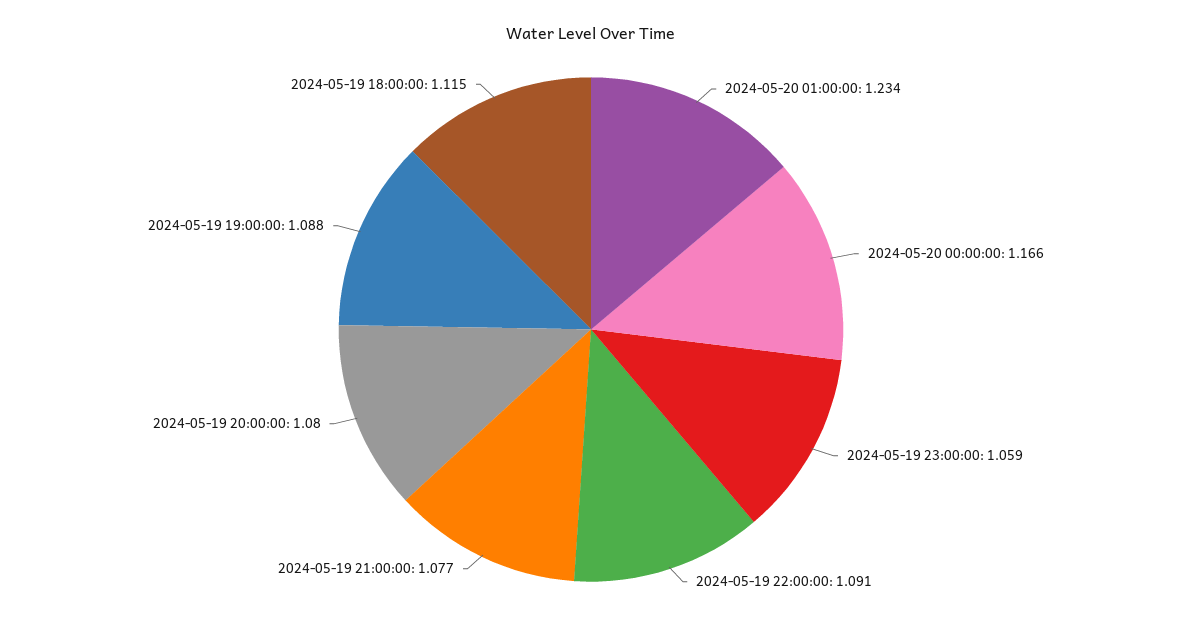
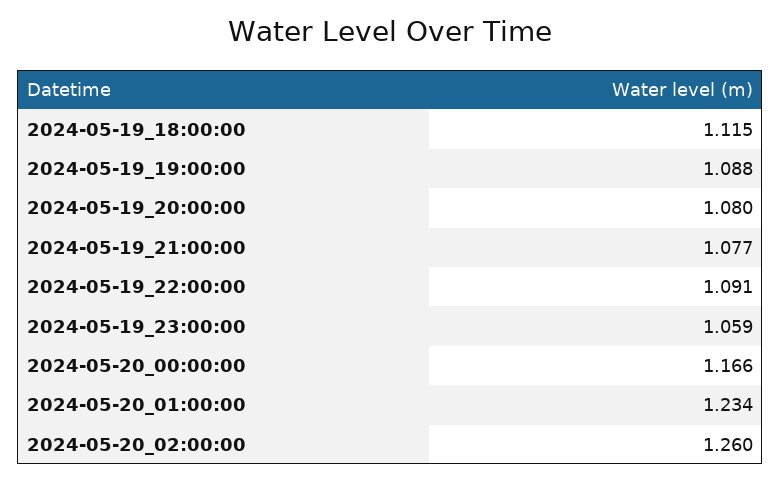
2024-05-20_02:00:00: none -> 1.26

